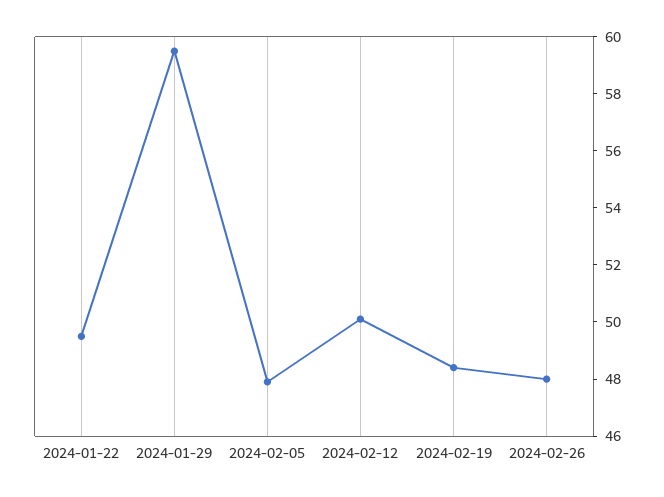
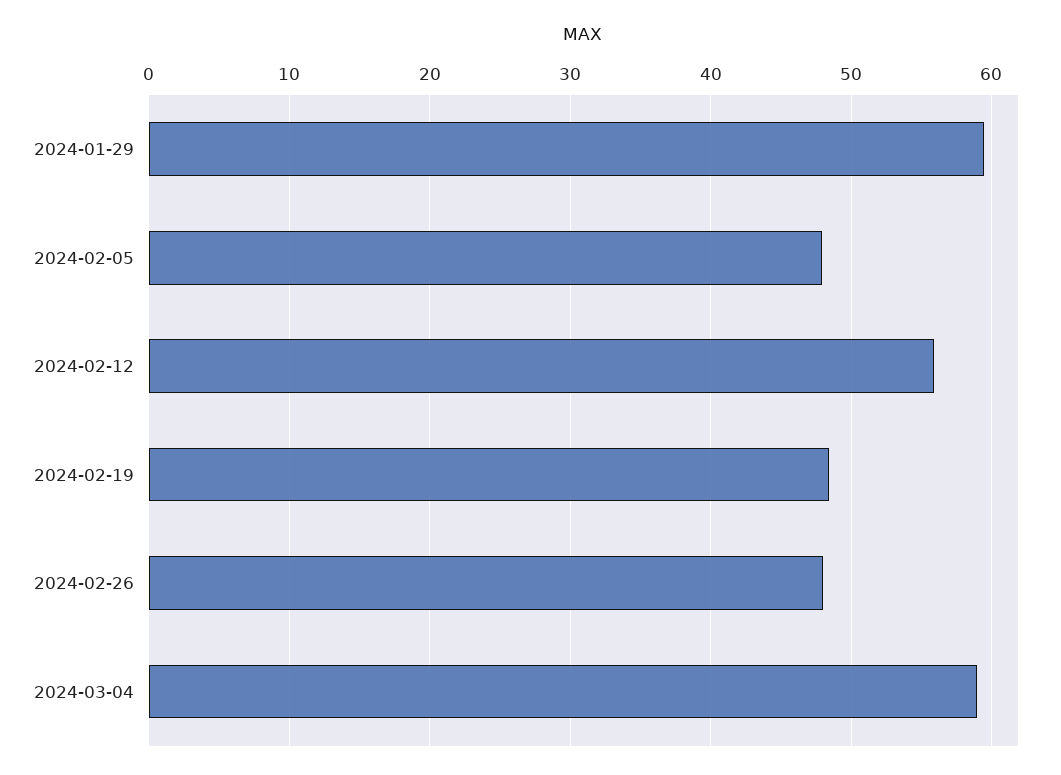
2024-01-22: 49.5 -> none
2024-02-12: 50 -> 56
2024-03-04: none -> 59

